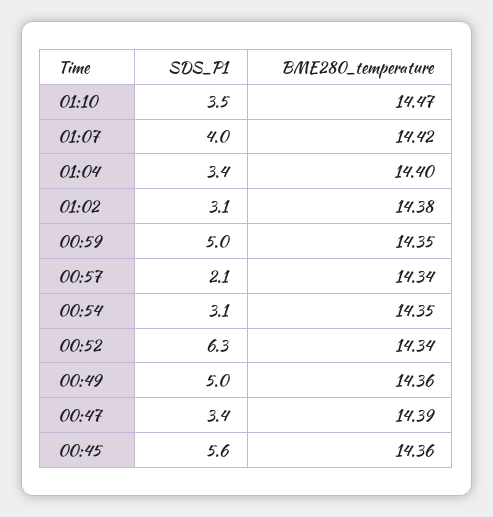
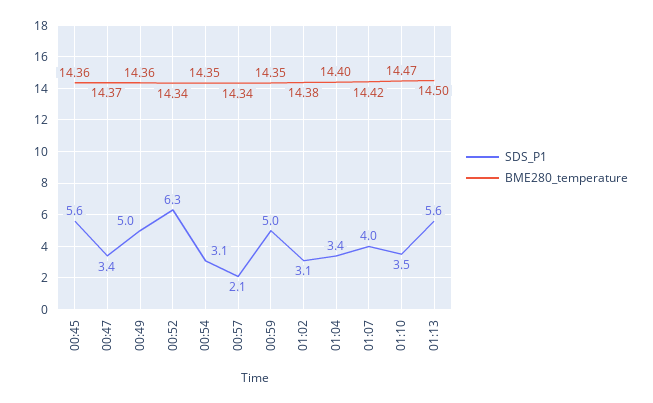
BME280_temperature, 00:47: 14.39 -> 14.37
SDS_P1, 01:13: none -> 5.6
BME280_temperature, 01:13: none -> 14.5

